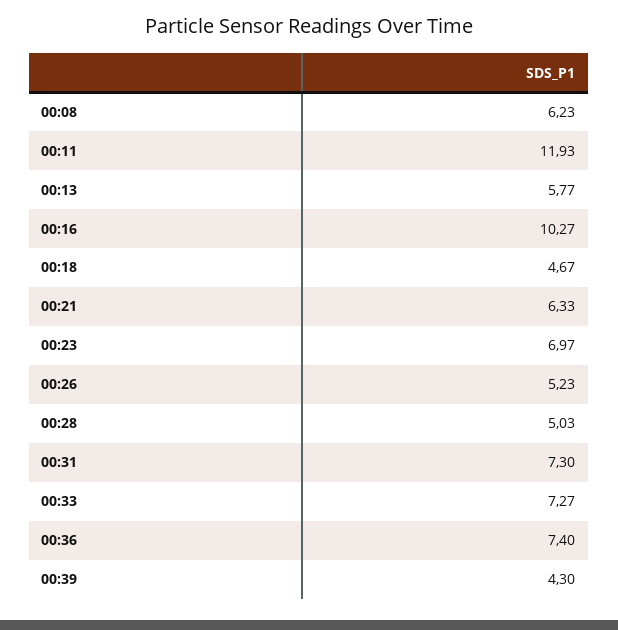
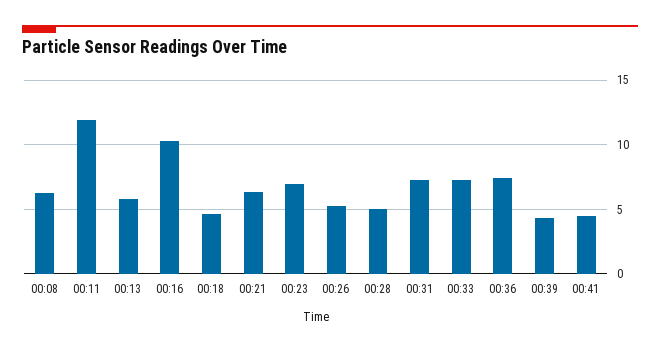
00:41: none -> 4.5

